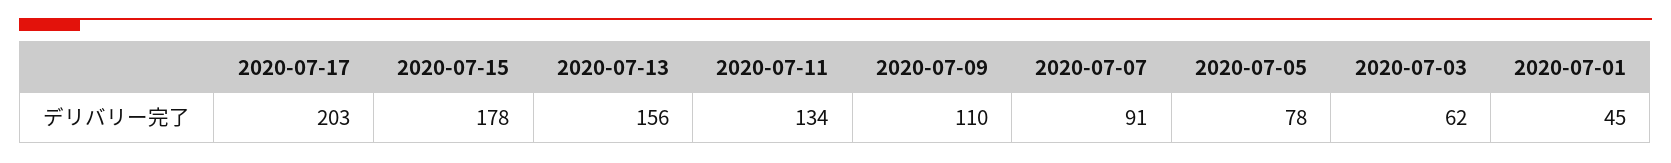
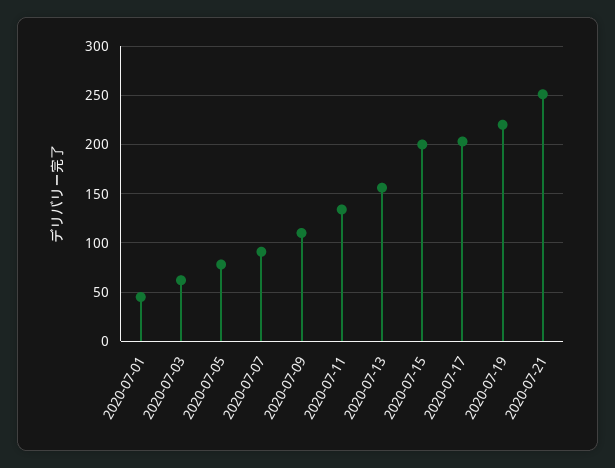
2020-07-15: 178 -> 200
2020-07-19: none -> 220
2020-07-21: none -> 250

